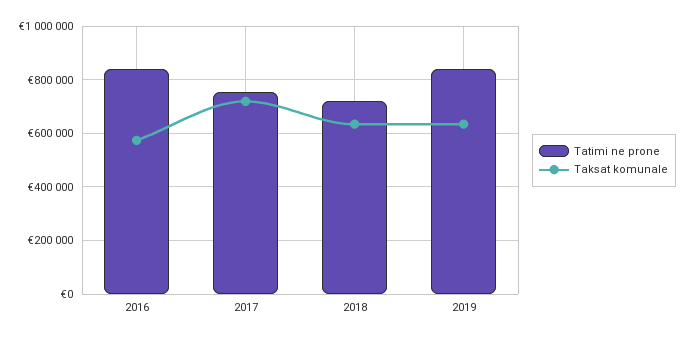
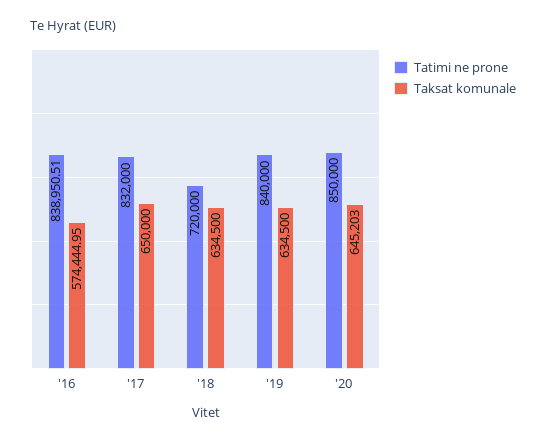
Tatimi ne prone, 2017: 750000 -> 832000
Taksat komunale, 2017: 725000 -> 650000
Tatimi ne prone, '20: none -> 850000
Taksat komunale, '20: none -> 645203

